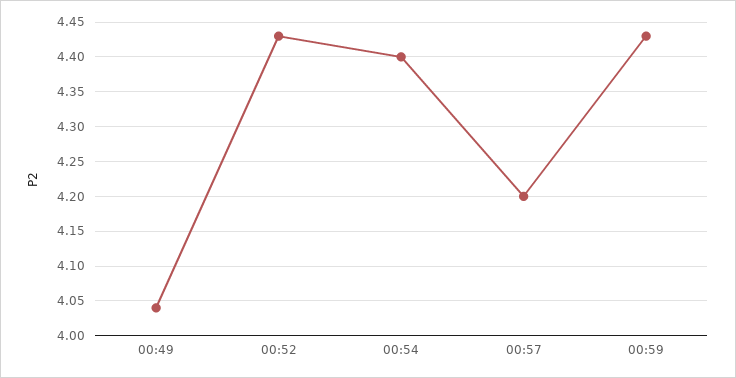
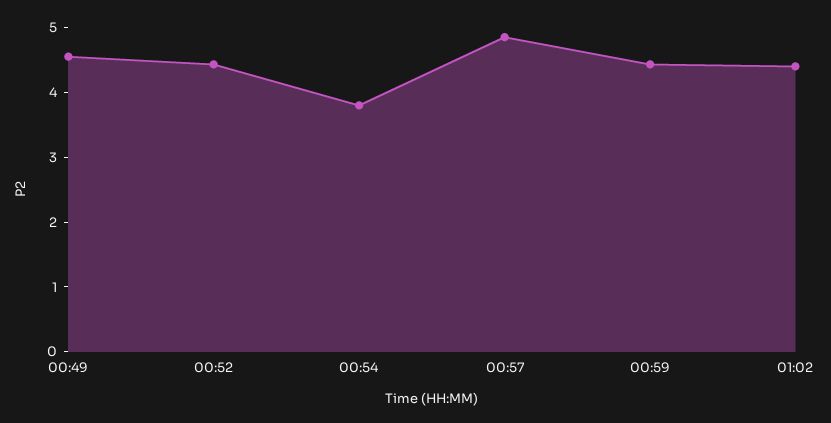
00:49: 4.04 -> 4.6
00:54: 4.4 -> 3.8
00:57: 4.2 -> 4.8
01:02: none -> 4.4

